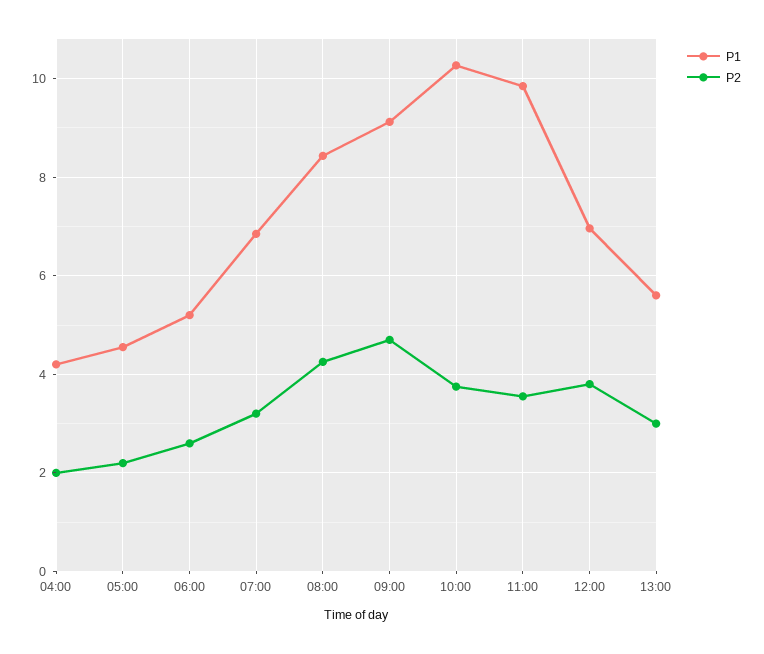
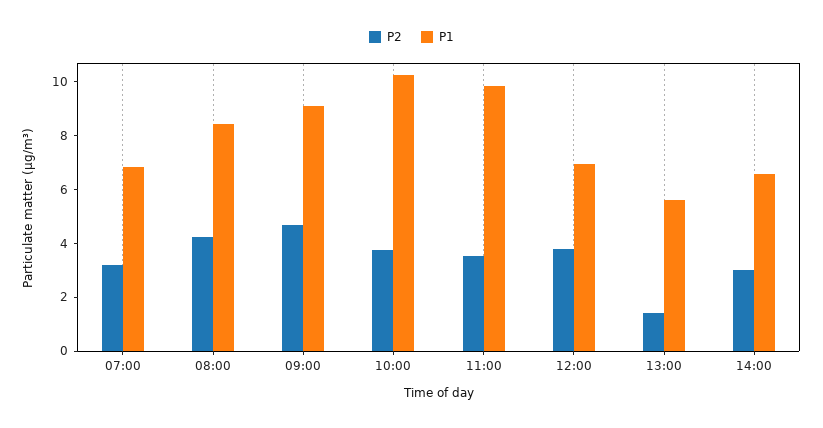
P1, 04:00: 4.2 -> none
P2, 04:00: 2 -> none
P1, 05:00: 4.6 -> none
P2, 05:00: 2.2 -> none
P1, 06:00: 5.2 -> none
P2, 06:00: 2.6 -> none
P2, 13:00: 3 -> 1.5
P2, 14:00: none -> 3
P1, 14:00: none -> 6.5

